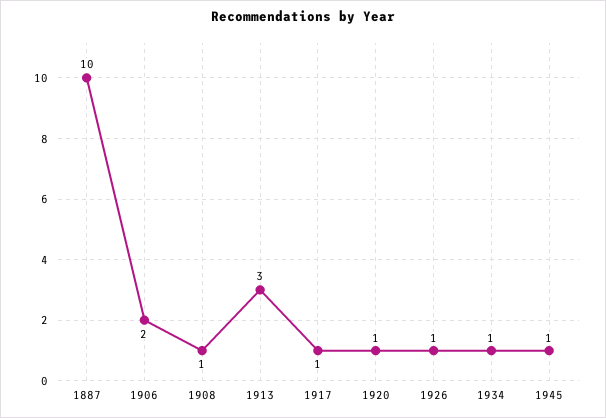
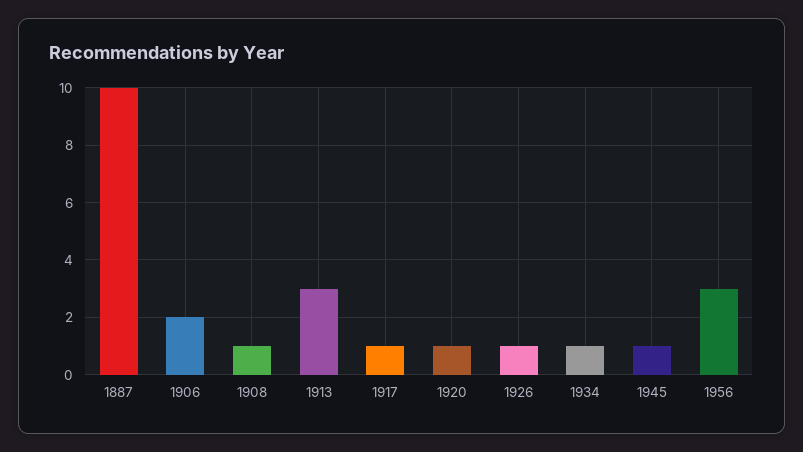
1956: none -> 3

